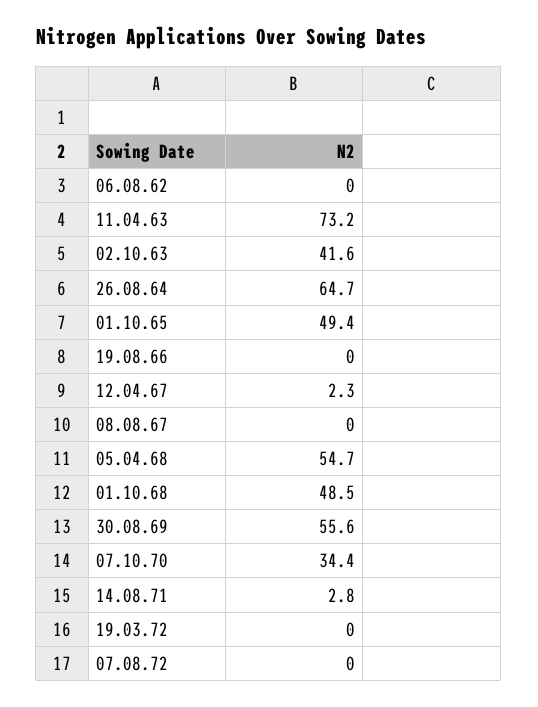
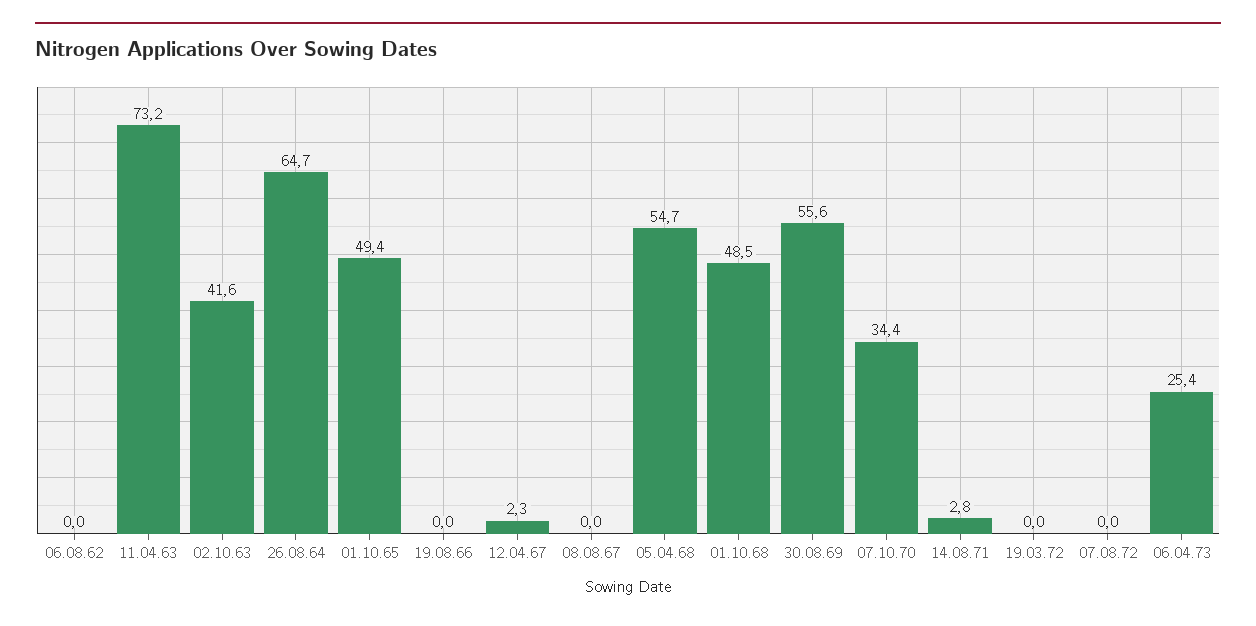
06.04.73: none -> 25.4

